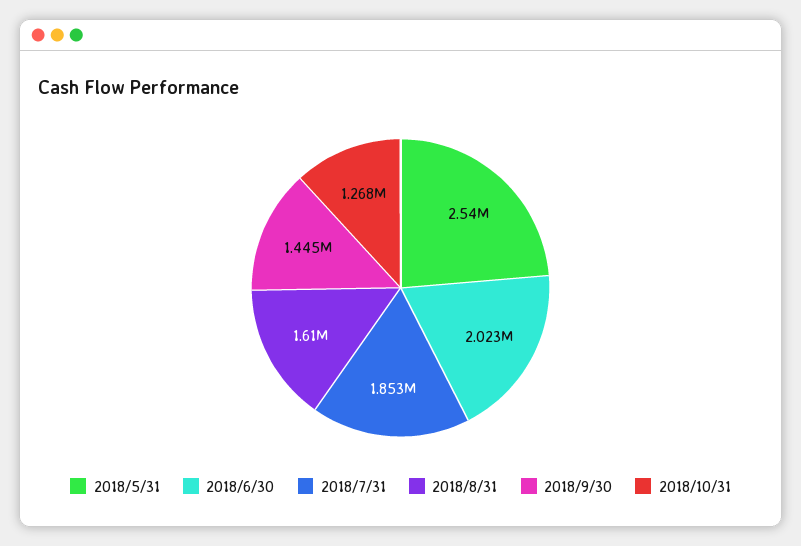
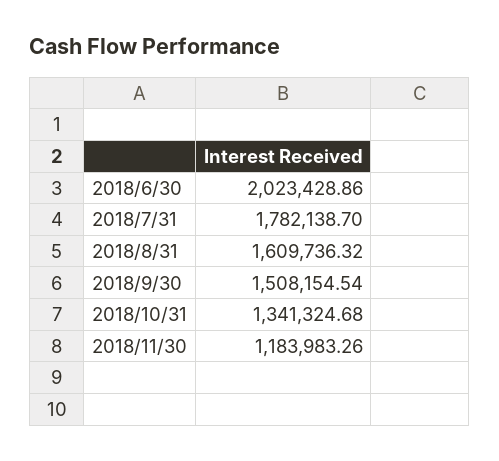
2018/5/31: 2540000 -> none
2018/7/31: 1853000 -> 1782138.7
2018/9/30: 1445000 -> 1508154.54
2018/10/31: 1268000 -> 1341324.68
2018/11/30: none -> 1183983.26

